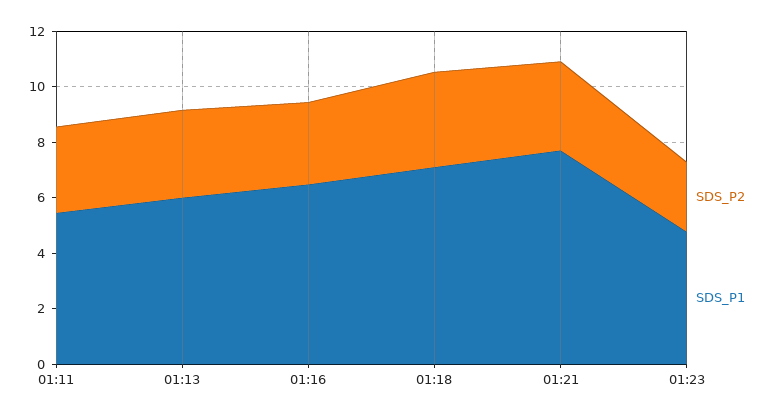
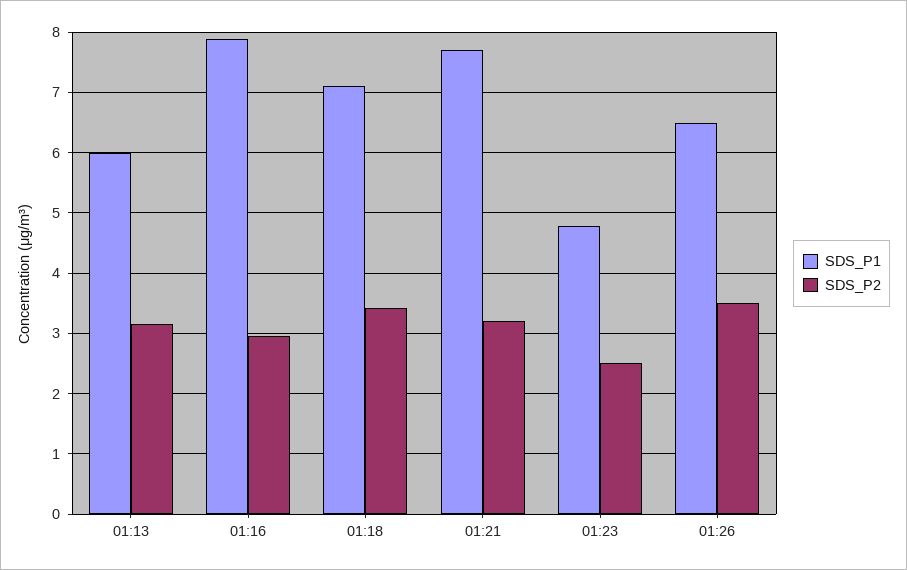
SDS_P2, 01:11: 3 -> none
SDS_P1, 01:11: 5.5 -> none
SDS_P1, 01:16: 6.5 -> 7.9
SDS_P1, 01:26: none -> 6.5
SDS_P2, 01:26: none -> 3.5

